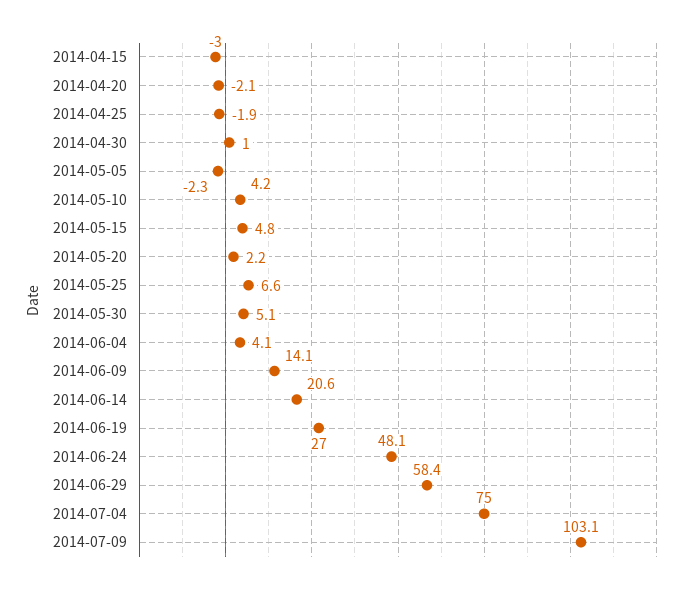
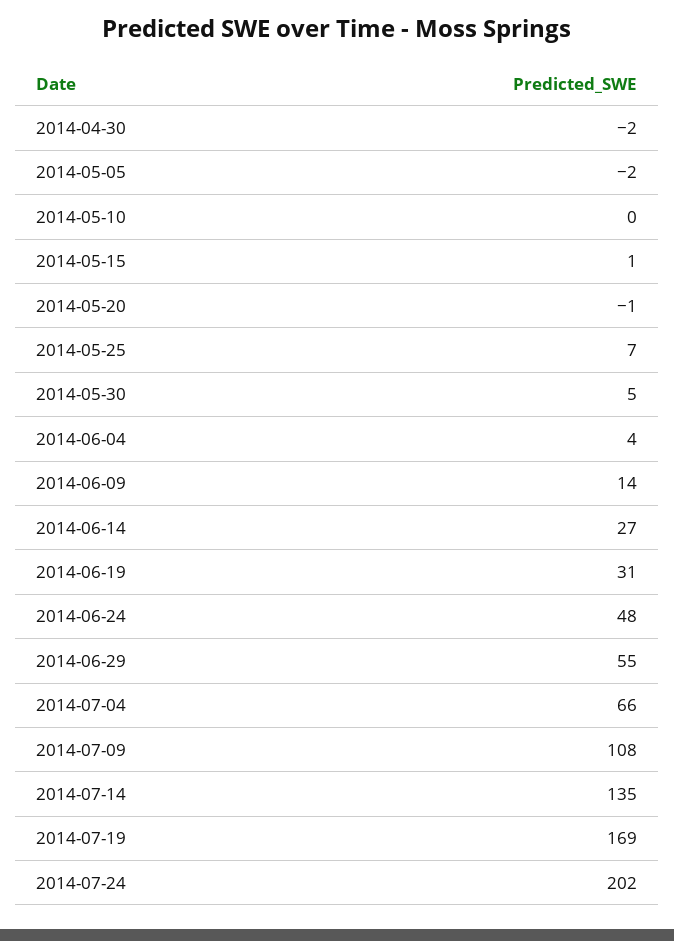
2014-04-15: -3 -> none
2014-04-20: -2.1 -> none
2014-04-25: -1.9 -> none
2014-04-30: 1 -> -2
2014-05-10: 4.2 -> 0
2014-05-15: 4.8 -> 1
2014-05-20: 2.2 -> -1
2014-06-14: 20.6 -> 27
2014-06-19: 27 -> 31
2014-06-29: 58.4 -> 55
2014-07-04: 75 -> 66
2014-07-09: 103.1 -> 108
2014-07-14: none -> 135
2014-07-19: none -> 169
2014-07-24: none -> 202

